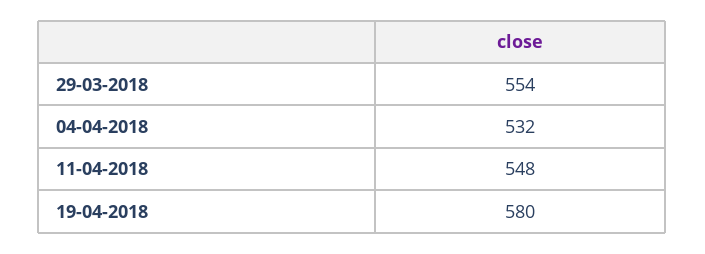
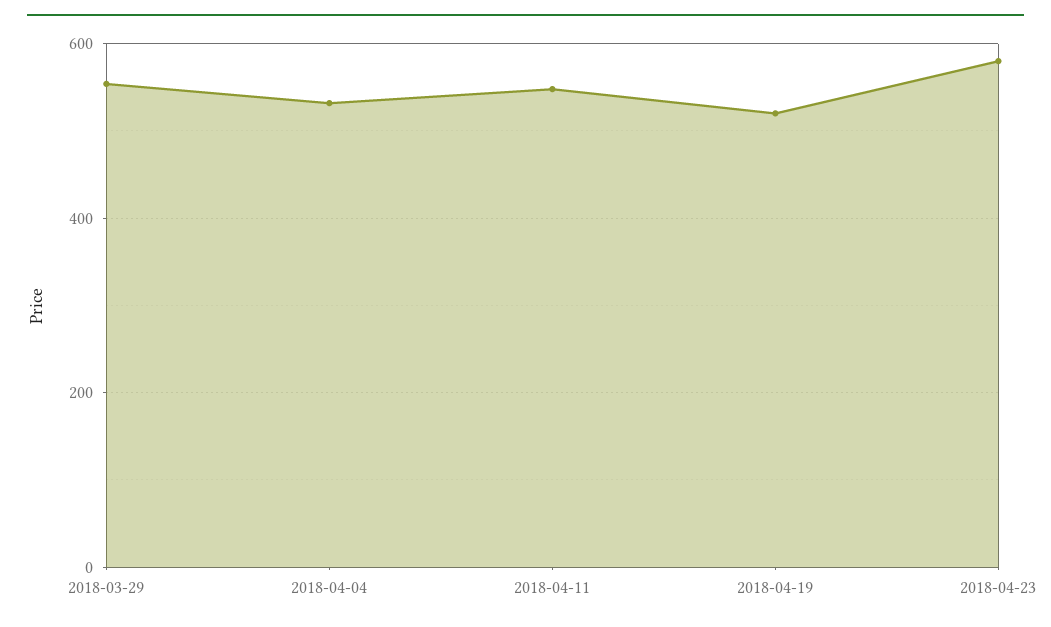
19-04-2018: 580 -> 520
2018-04-23: none -> 580

